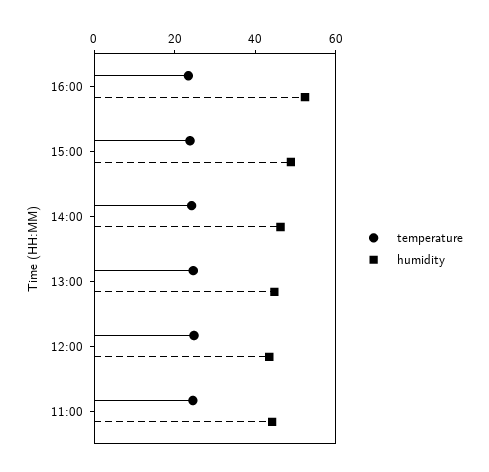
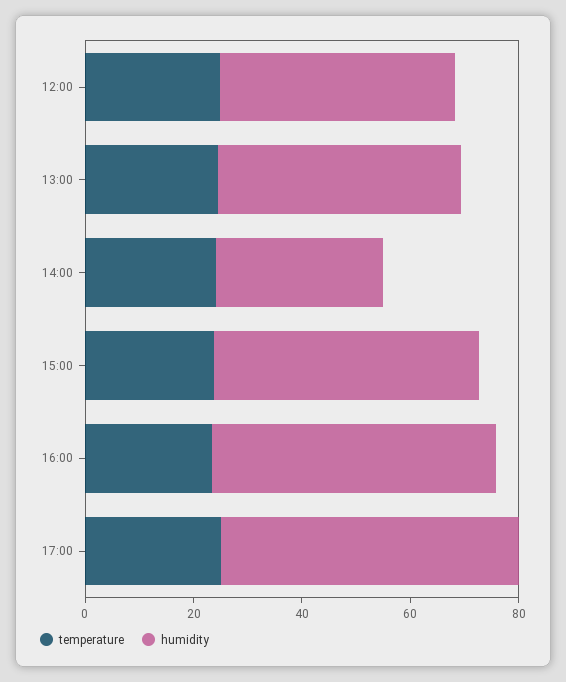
humidity, 14:00: 45 -> 30
temperature, 11:00: 25 -> none
humidity, 11:00: 45 -> none
temperature, 17:00: none -> 25
humidity, 17:00: none -> 55

